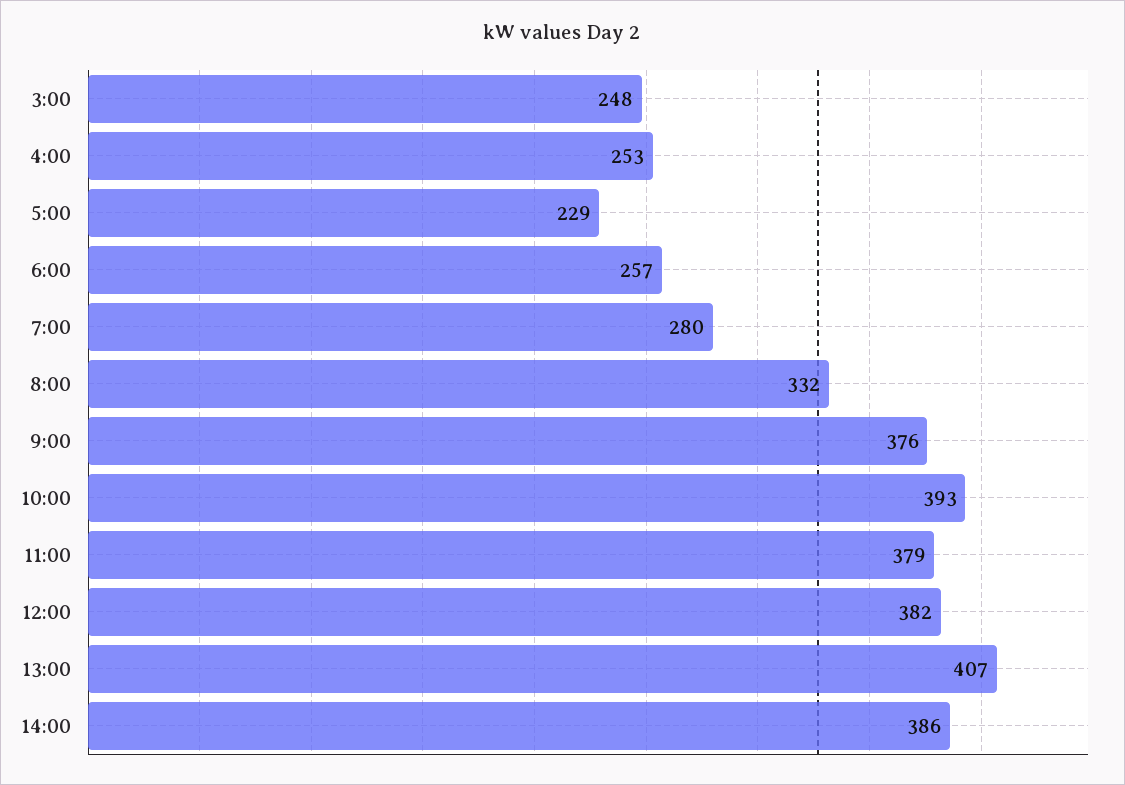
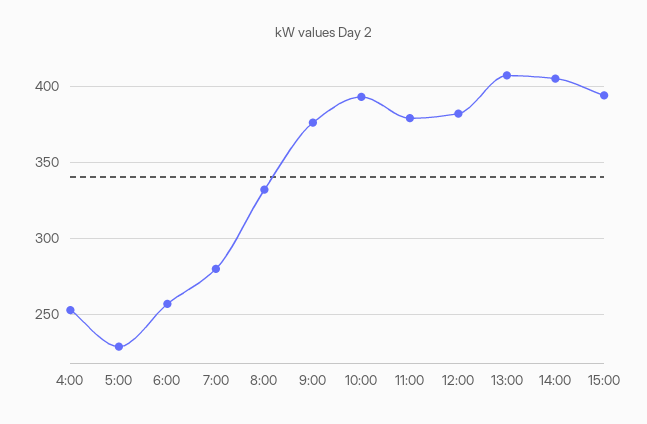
3:00: 248 -> none
14:00: 386 -> 405
15:00: none -> 395

